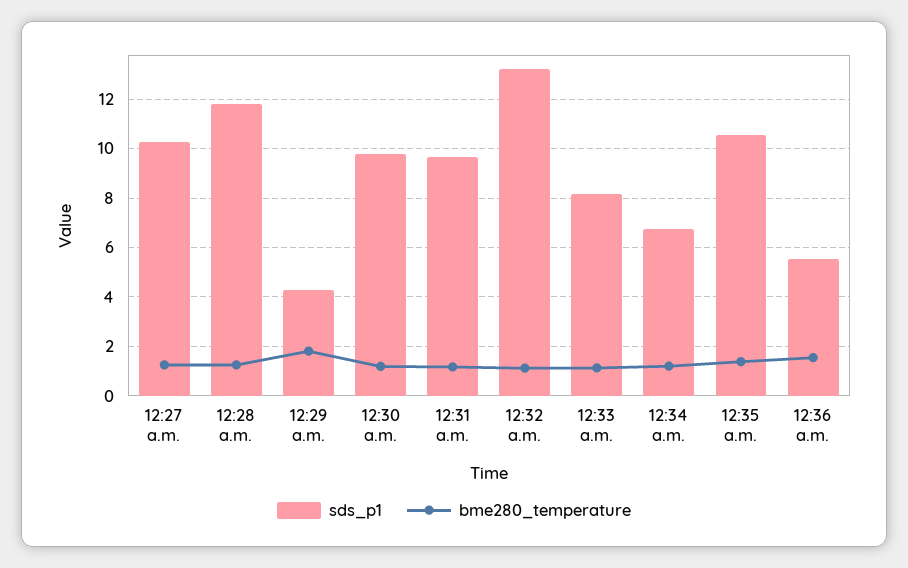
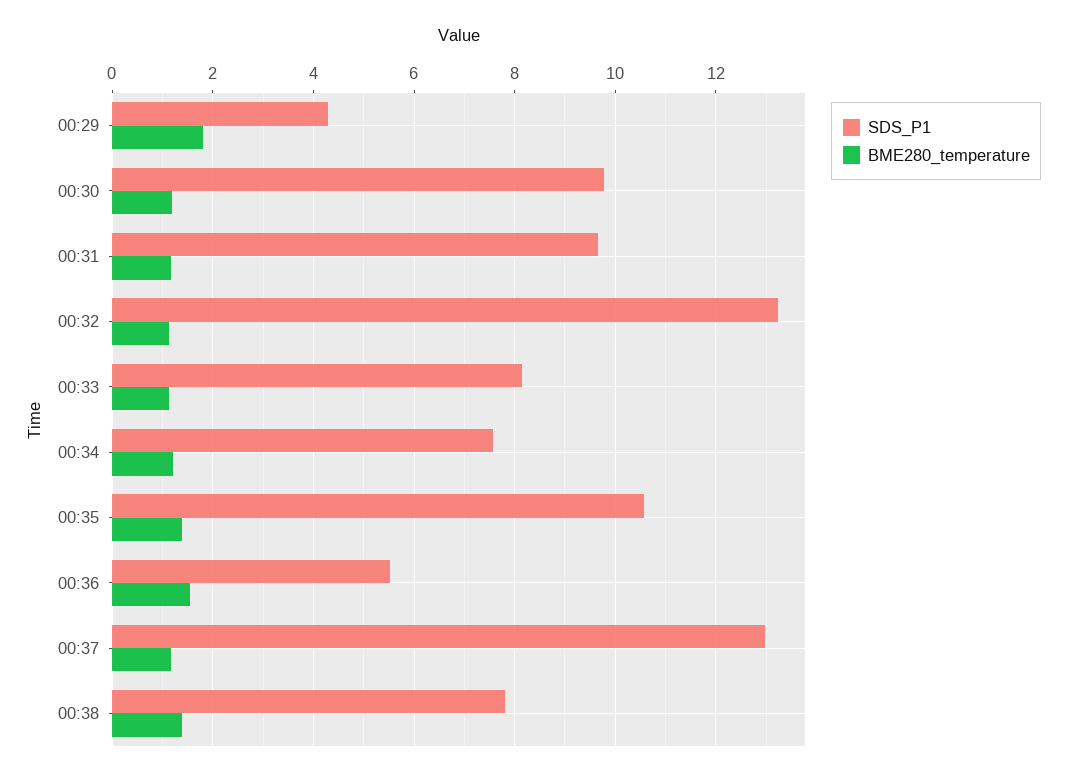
sds_p1, 12:27 a.m.: 10.25 -> none
bme280_temperature, 12:27 a.m.: 1.25 -> none
sds_p1, 12:28 a.m.: 11.75 -> none
bme280_temperature, 12:28 a.m.: 1.25 -> none
sds_p1, 12:34 a.m.: 6.75 -> 7.6
sds_p1, 00:37: none -> 13
bme280_temperature, 00:37: none -> 1.2
sds_p1, 00:38: none -> 7.8
bme280_temperature, 00:38: none -> 1.4

